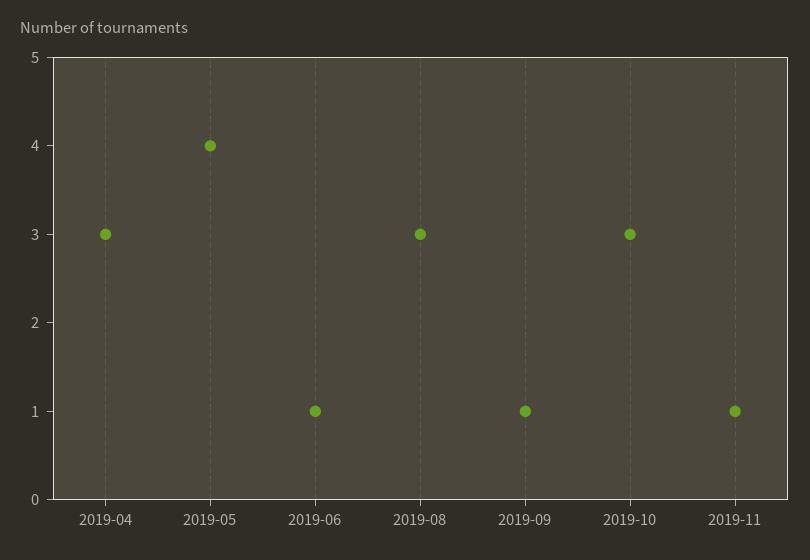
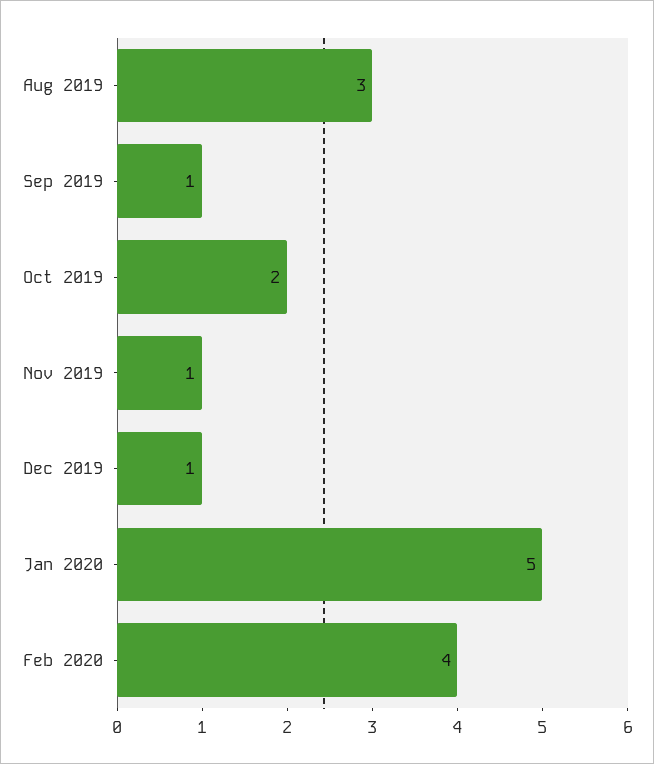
2019-04: 3 -> none
2019-05: 4 -> none
2019-06: 1 -> none
2019-10: 3 -> 2
Dec 2019: none -> 1
Jan 2020: none -> 5
Feb 2020: none -> 4

